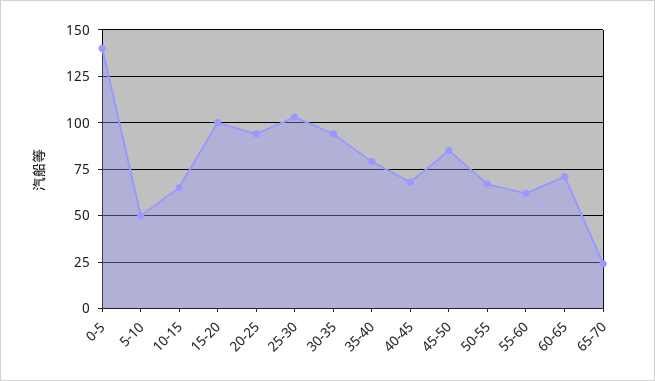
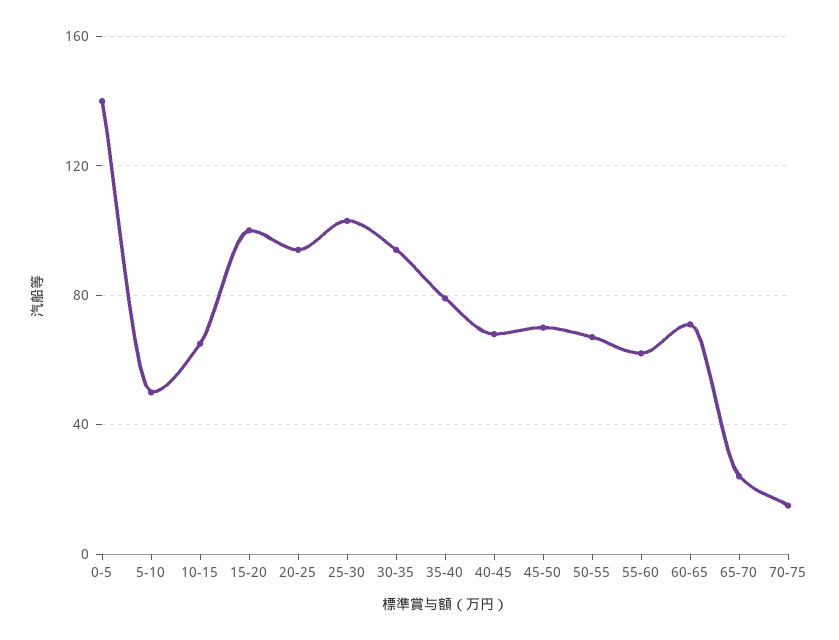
45-50: 85 -> 70
70-75: none -> 15

